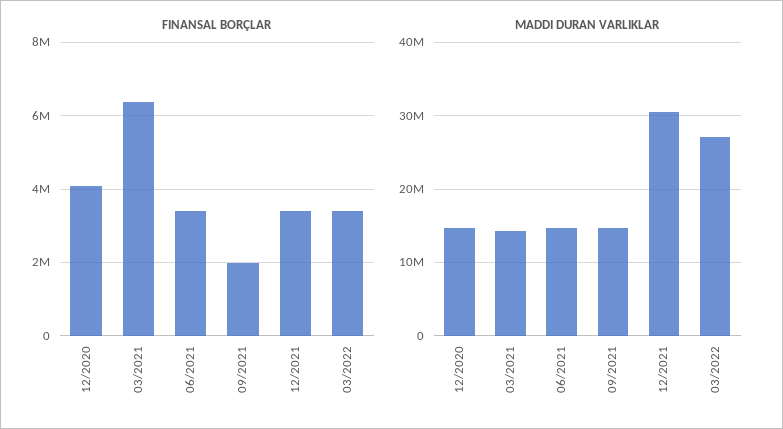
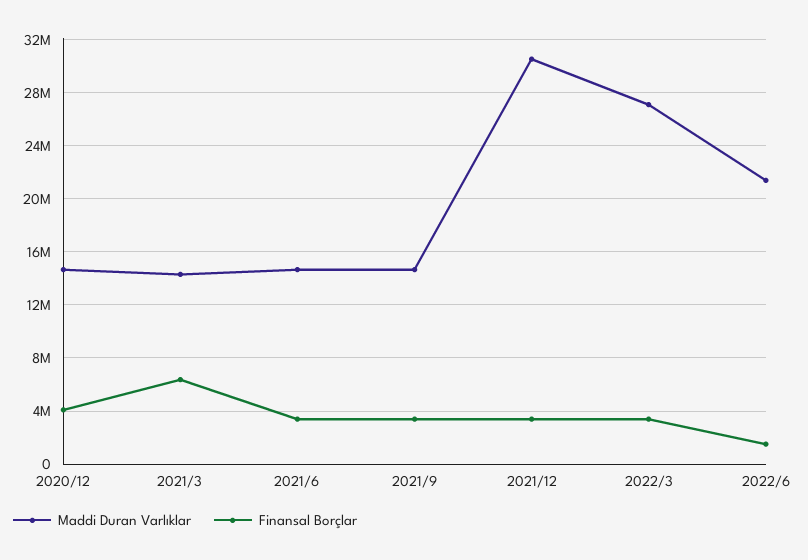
FINANSAL BORÇLAR, 09/2021: 2000000 -> 3500000
MADDI DURAN VARLIKLAR, 2022/6: none -> 21500000
FINANSAL BORÇLAR, 2022/6: none -> 1500000

